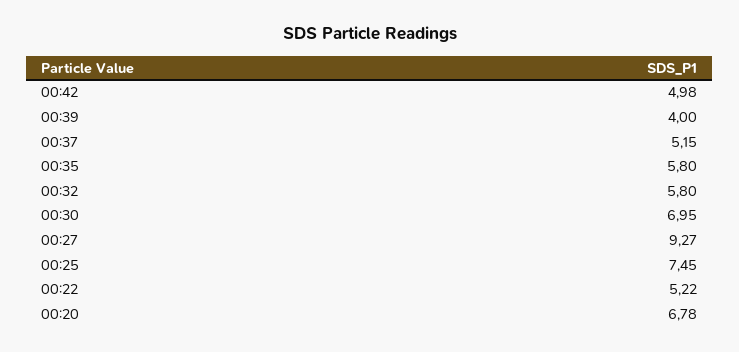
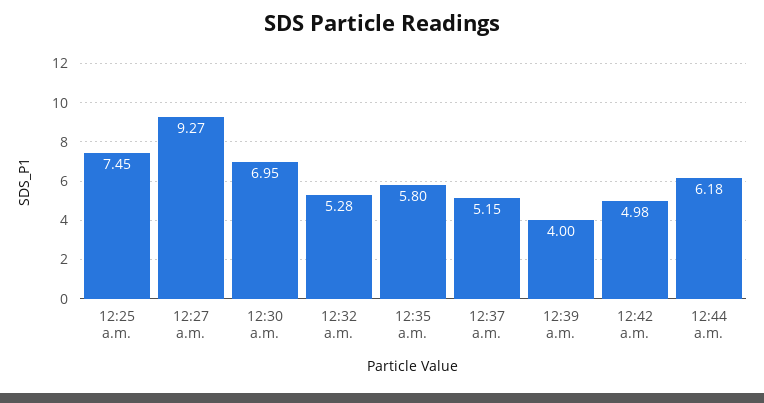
00:32: 5.8 -> 5.28
00:22: 5.22 -> none
00:20: 6.78 -> none
12:44 a.m.: none -> 6.18

